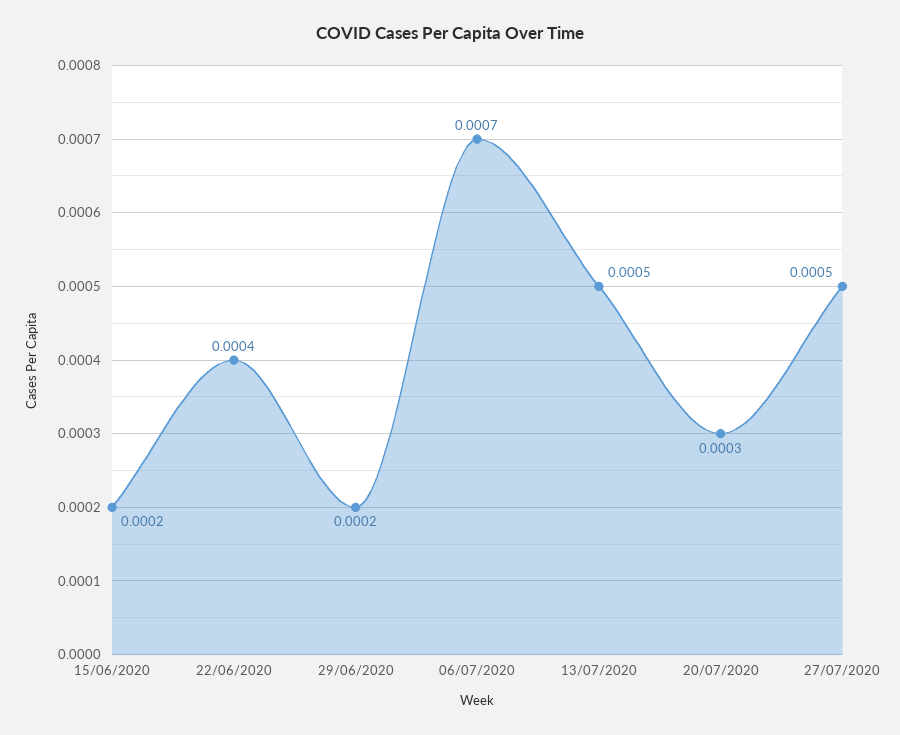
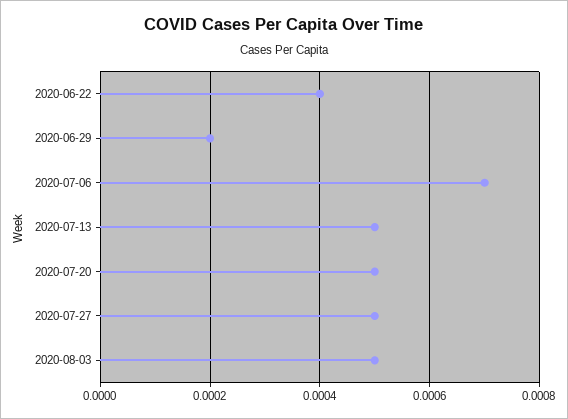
15/06/2020: 0.0002 -> none
20/07/2020: 0.0003 -> 0.0005
2020-08-03: none -> 0.0005

